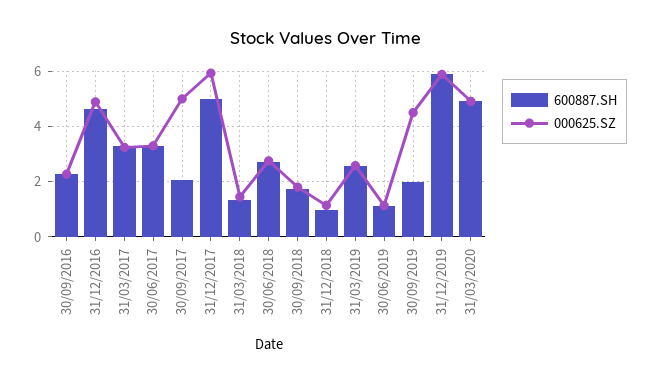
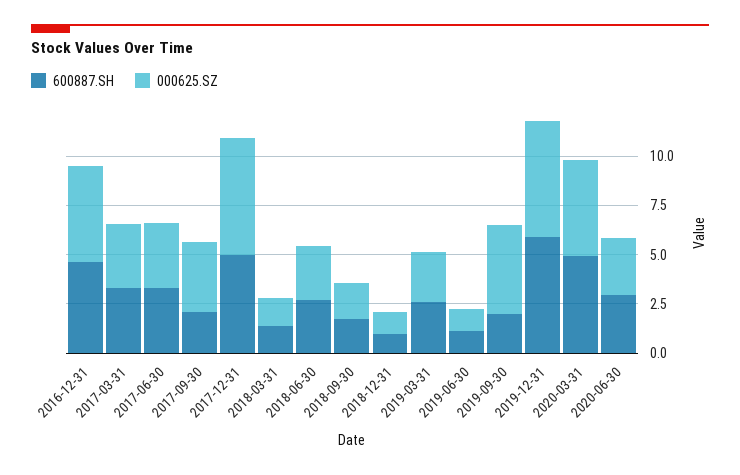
600887.SH, 30/09/2016: 2.25 -> none
000625.SZ, 30/09/2016: 2.25 -> none
000625.SZ, 30/09/2017: 5 -> 3.5
600887.SH, 2020-06-30: none -> 3
000625.SZ, 2020-06-30: none -> 3

